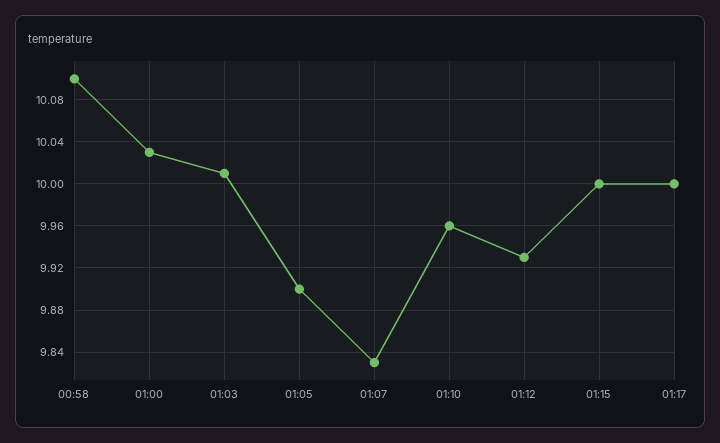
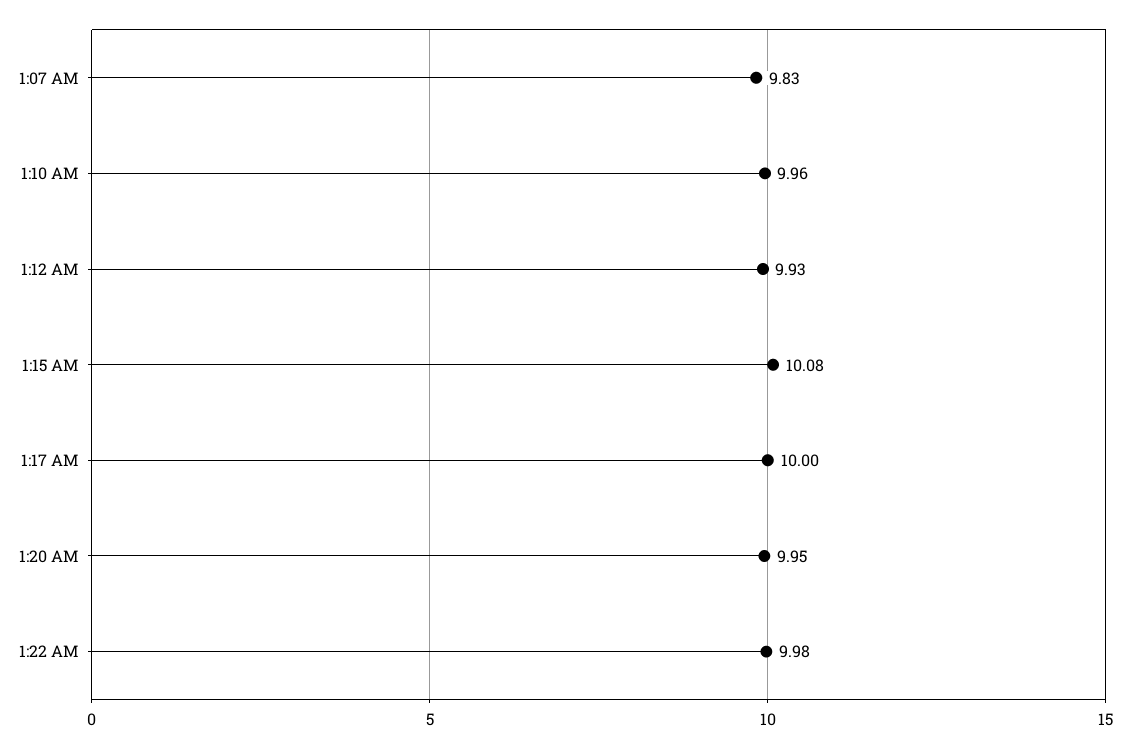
00:58: 10.1 -> none
01:00: 10.03 -> none
01:03: 10.01 -> none
01:05: 9.9 -> none
01:15: 10 -> 10.08
1:20 AM: none -> 9.95
1:22 AM: none -> 9.98

